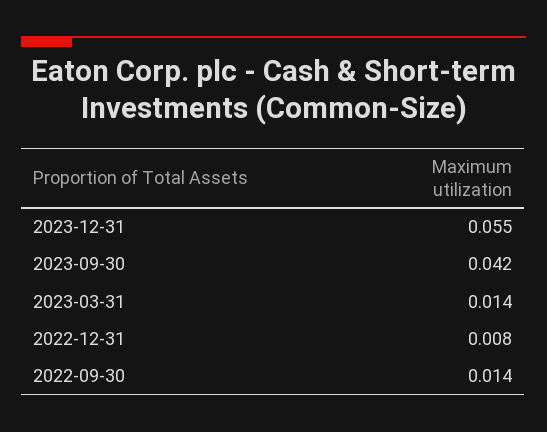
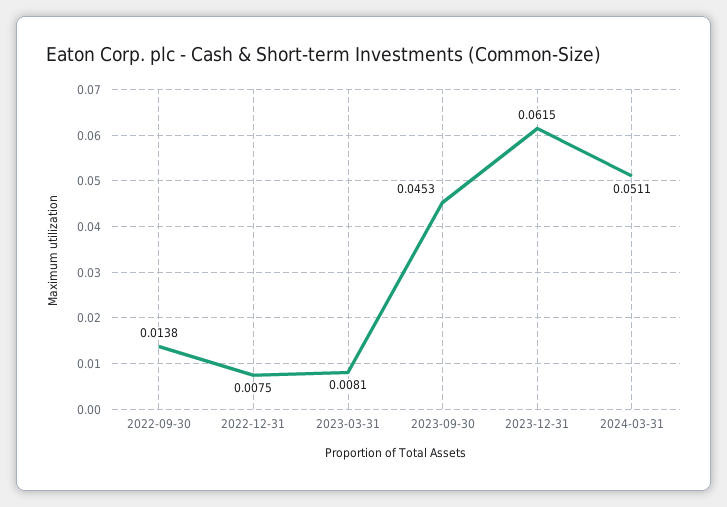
2023-12-31: 0.055 -> 0.0615
2023-09-30: 0.042 -> 0.0453
2023-03-31: 0.014 -> 0.0081
2024-03-31: none -> 0.0511

